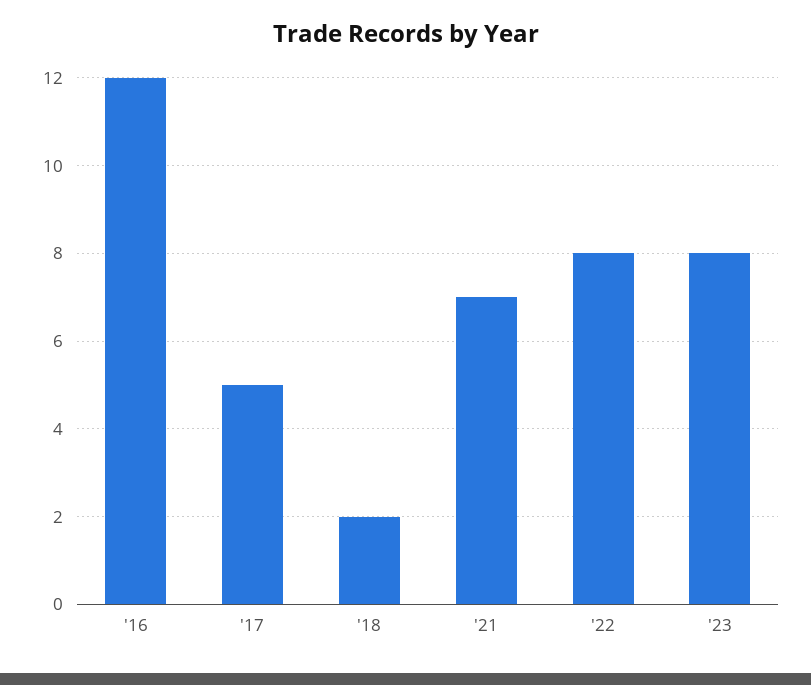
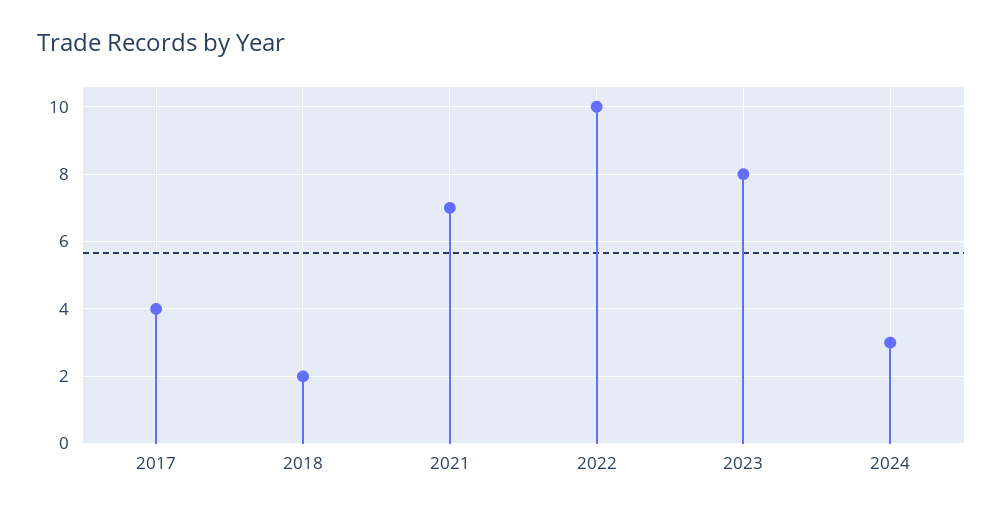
'16: 12 -> none
'17: 5 -> 4
'22: 8 -> 10
2024: none -> 3

